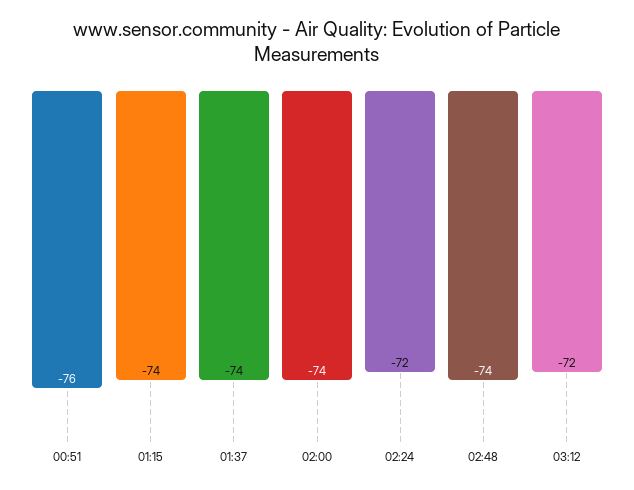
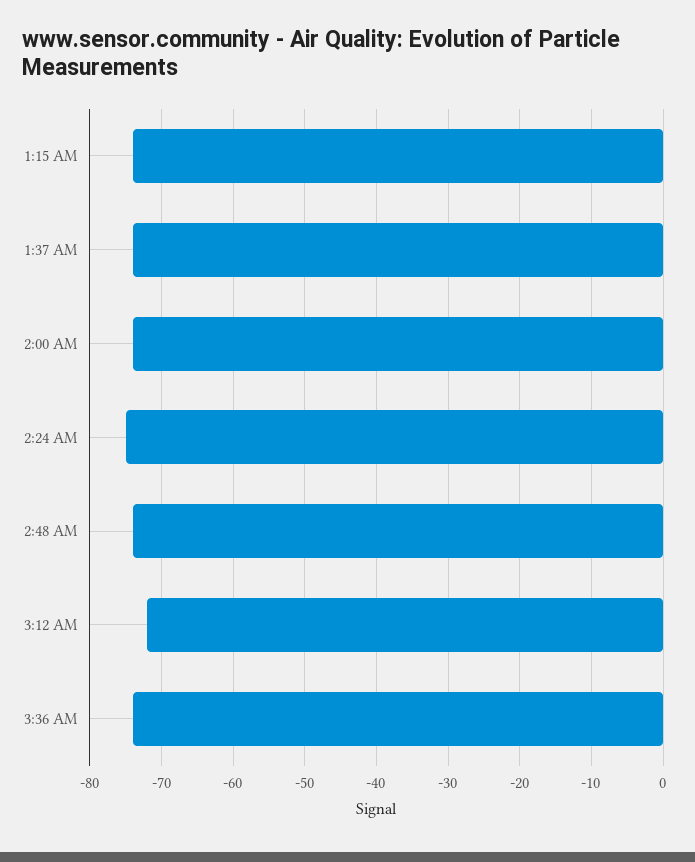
00:51: -76 -> none
02:24: -72 -> -75
3:36 AM: none -> -74

